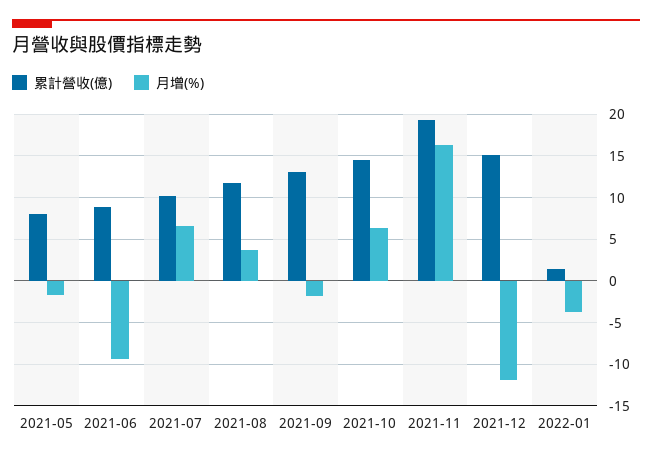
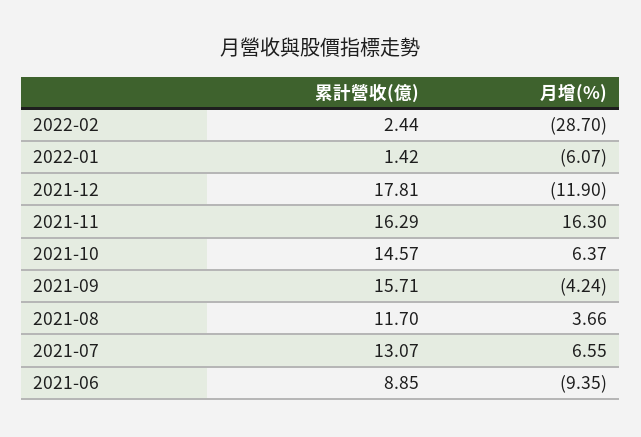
累計營收(億), 2021-05: 8 -> none
月增(%), 2021-05: -2 -> none
累計營收(億), 2021-07: 10 -> 13.07
累計營收(億), 2021-09: 13 -> 15.71
月增(%), 2021-09: -2 -> -4.24
累計營收(億), 2021-11: 19 -> 16.29
累計營收(億), 2021-12: 15 -> 17.81
月增(%), 2022-01: -4 -> -6.07
累計營收(億), 2022-02: none -> 2.44
月增(%), 2022-02: none -> -28.7

